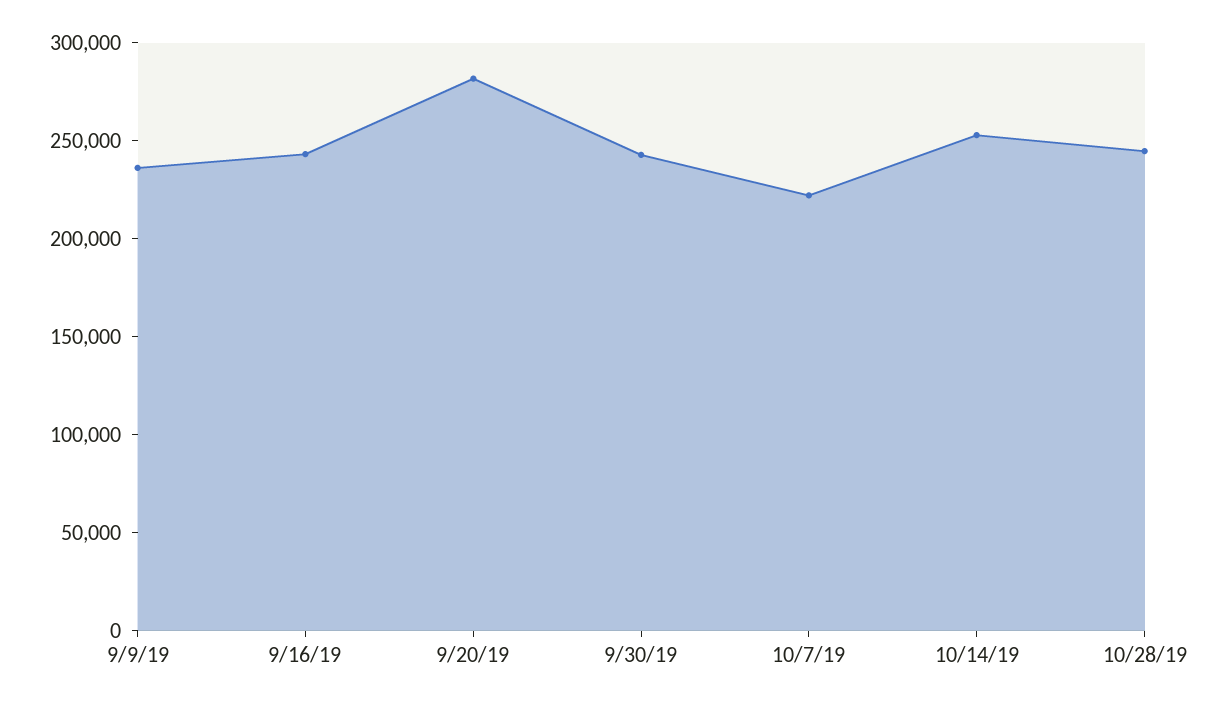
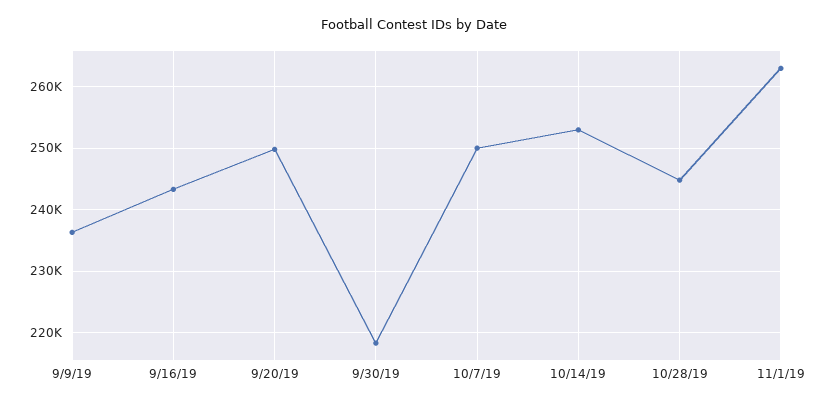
9/20/19: 280000 -> 250000
9/30/19: 240000 -> 218000
10/7/19: 220000 -> 250000
11/1/19: none -> 263000

